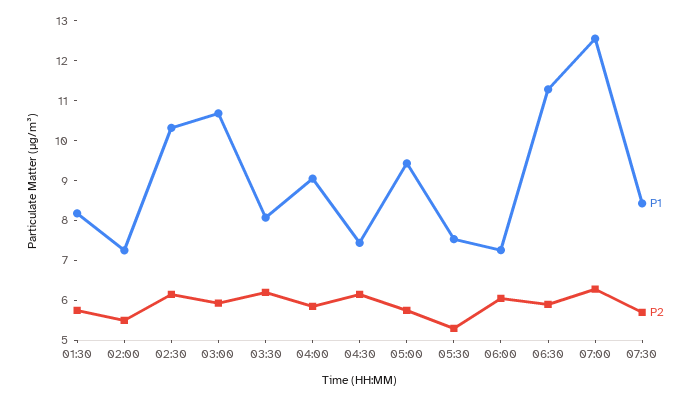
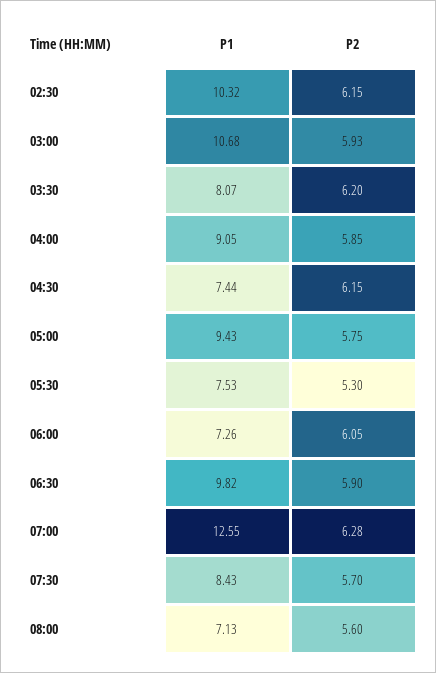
P1, 01:30: 8.25 -> none
P2, 01:30: 5.75 -> none
P1, 02:00: 7.25 -> none
P2, 02:00: 5.5 -> none
P1, 06:30: 11.25 -> 9.82
P1, 08:00: none -> 7.13
P2, 08:00: none -> 5.6

